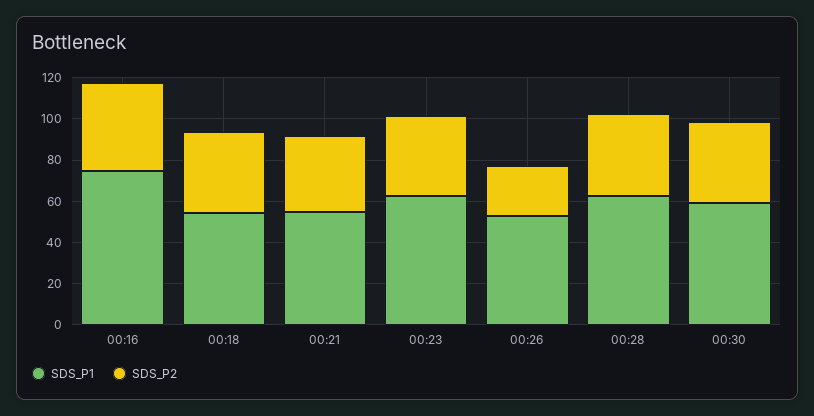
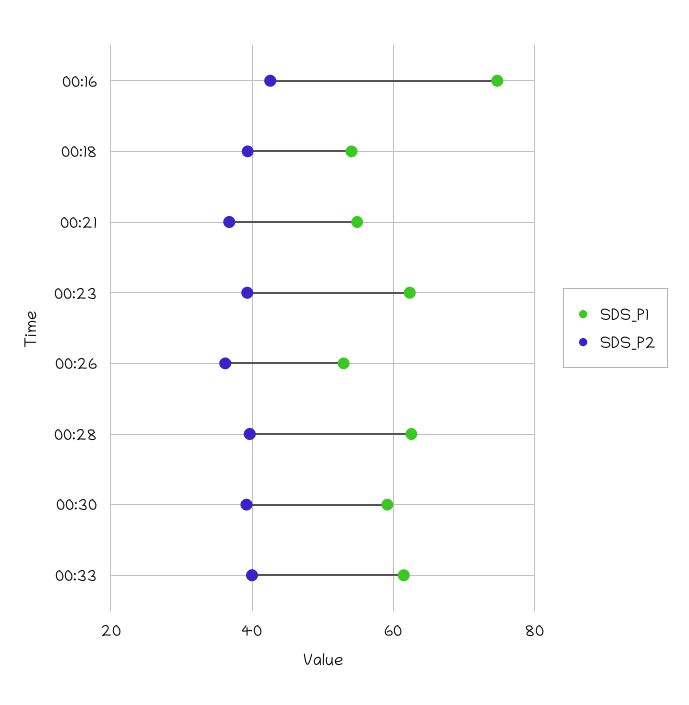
SDS_P2, 00:26: 25 -> 36
SDS_P1, 00:33: none -> 62
SDS_P2, 00:33: none -> 40

